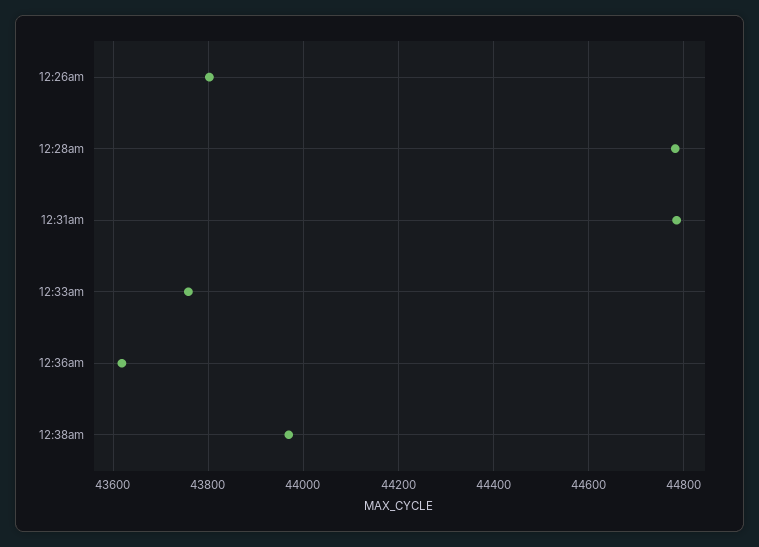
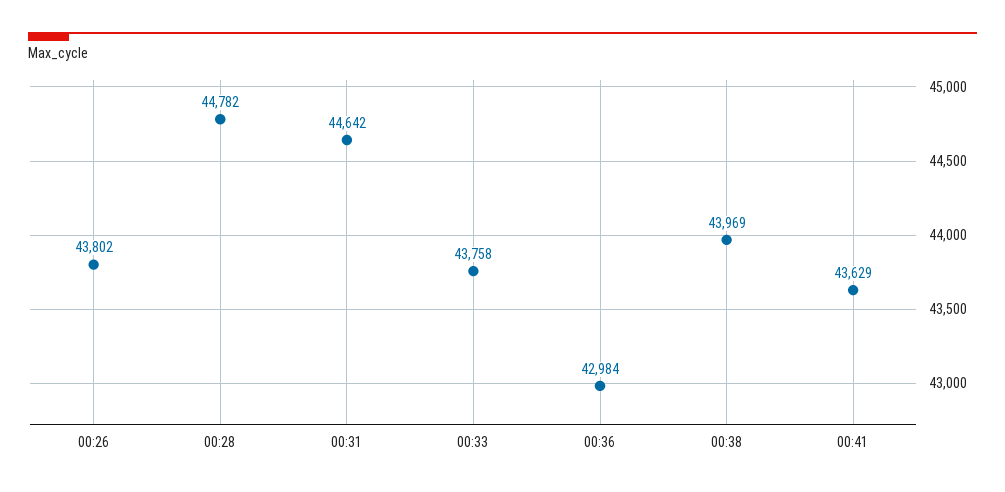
12:31am: 44780 -> 44642
12:36am: 43620 -> 42984
00:41: none -> 43629

